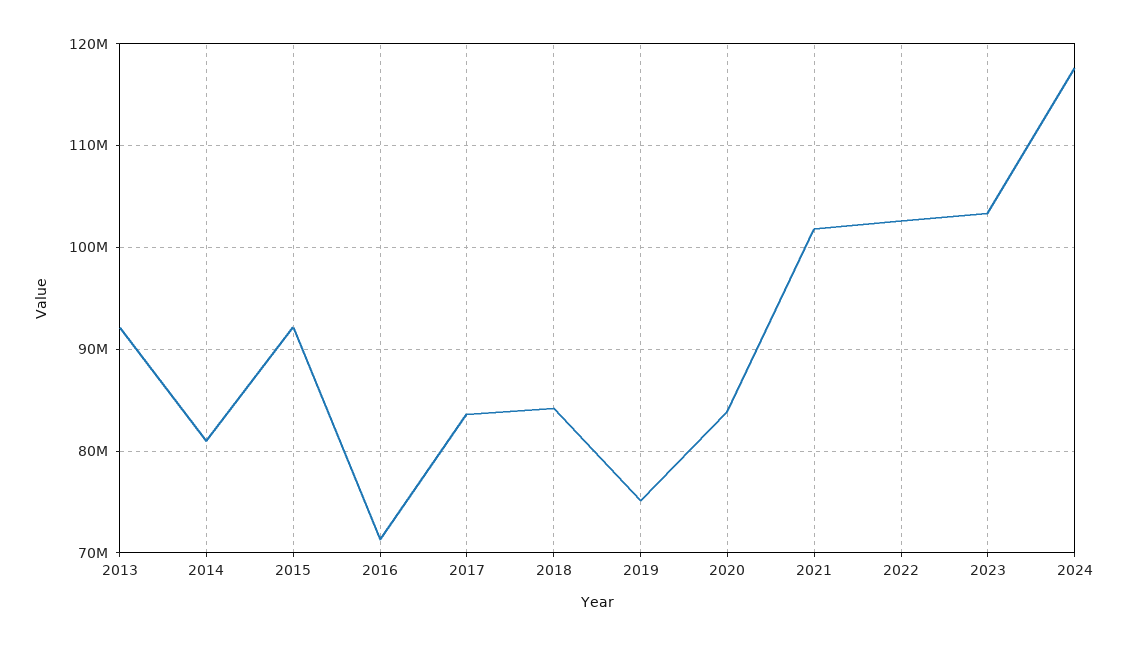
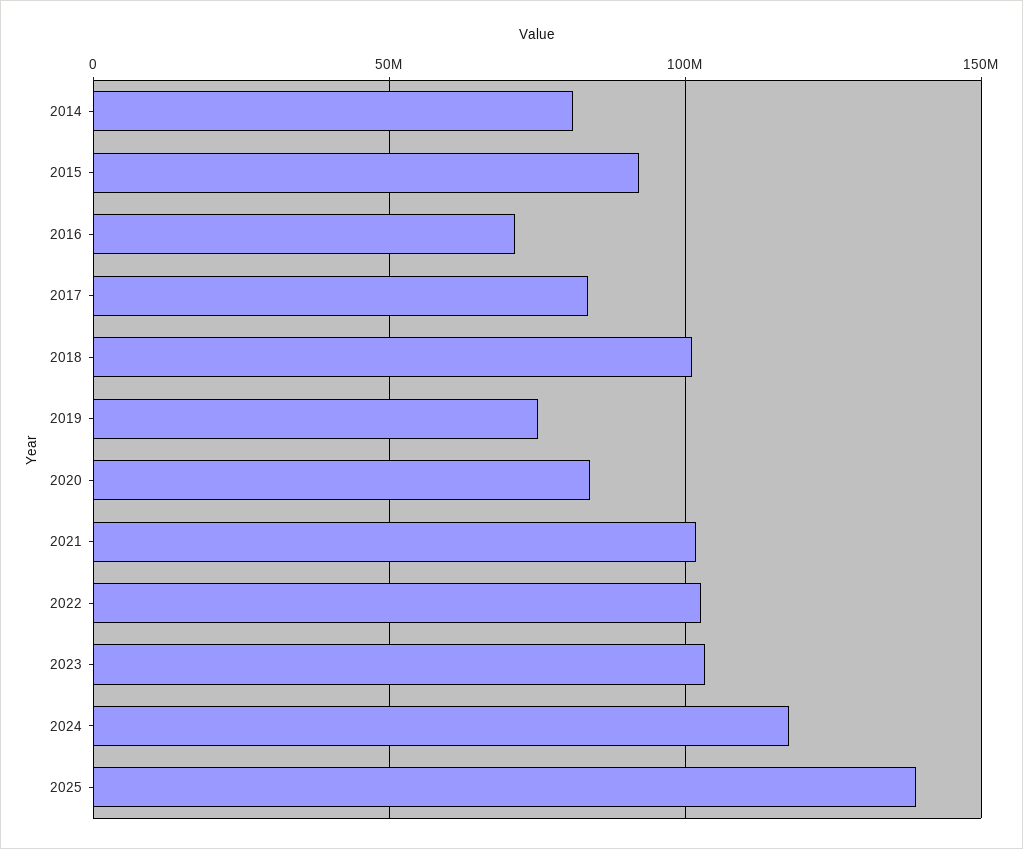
2013: 92000000 -> none
2018: 84000000 -> 100000000
2025: none -> 140000000

